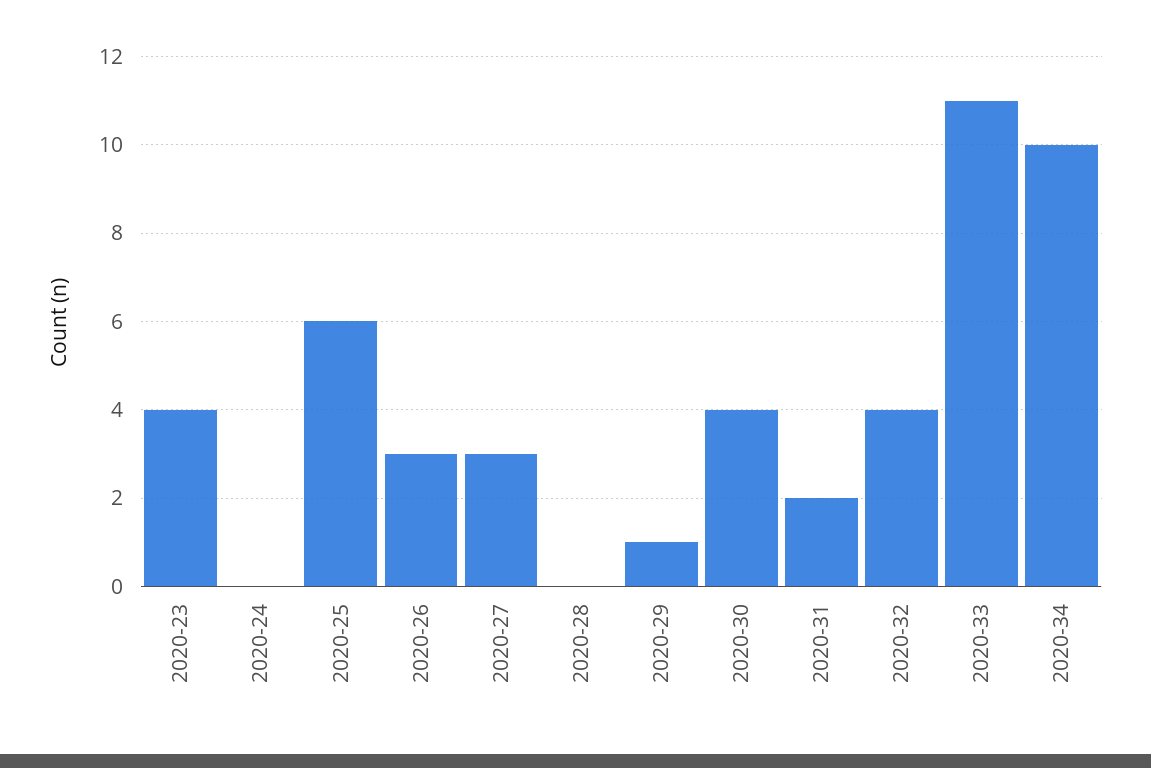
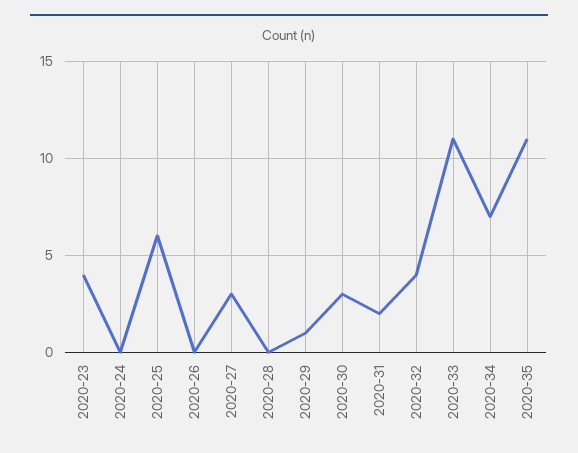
2020-26: 3 -> 0
2020-30: 4 -> 3
2020-34: 10 -> 7
2020-35: none -> 11

